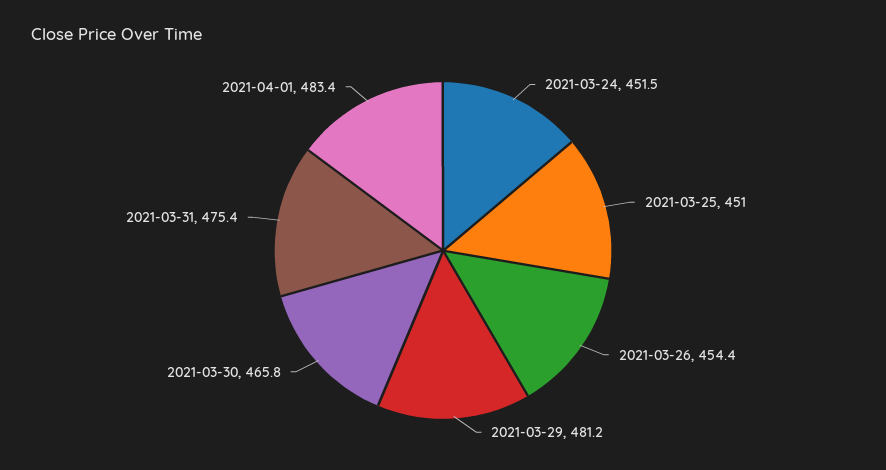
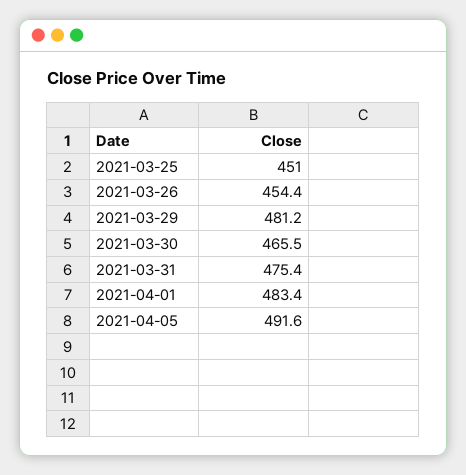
2021-03-24: 451.5 -> none
2021-03-30: 465.8 -> 465.5
2021-04-05: none -> 491.6

